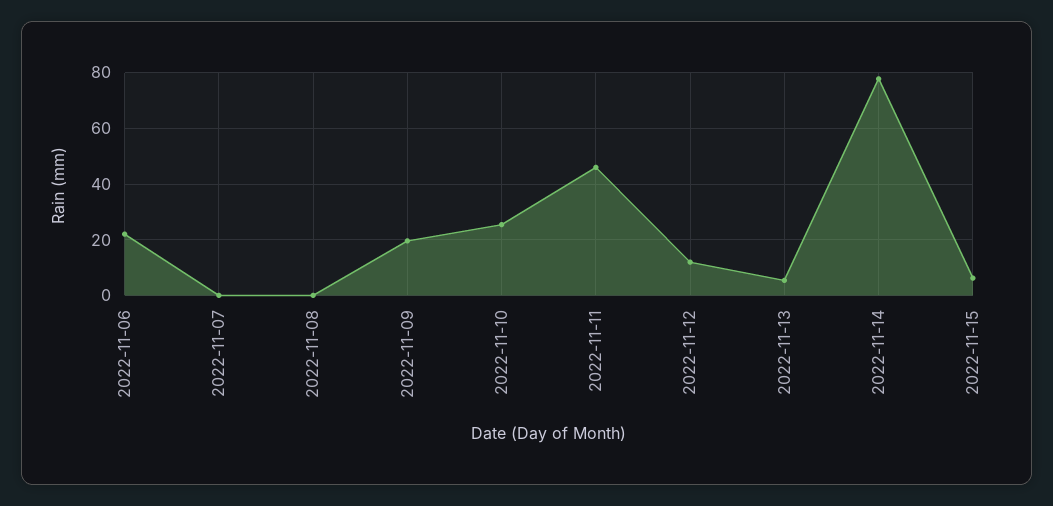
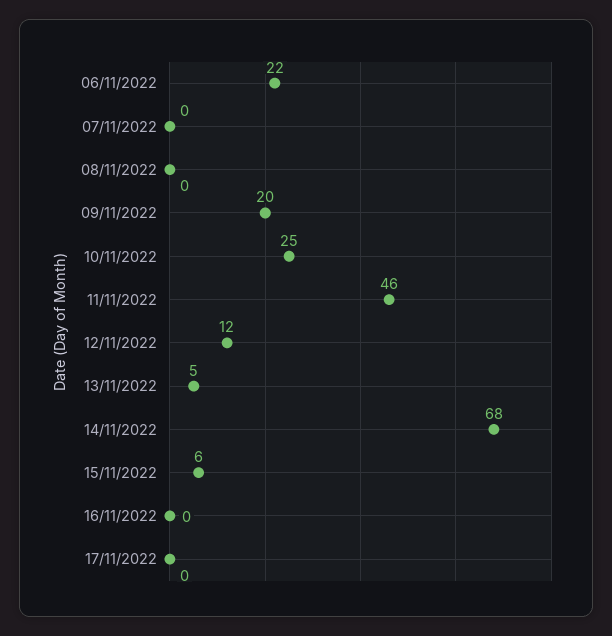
2022-11-14: 77.5 -> 68
16/11/2022: none -> 0
17/11/2022: none -> 0

